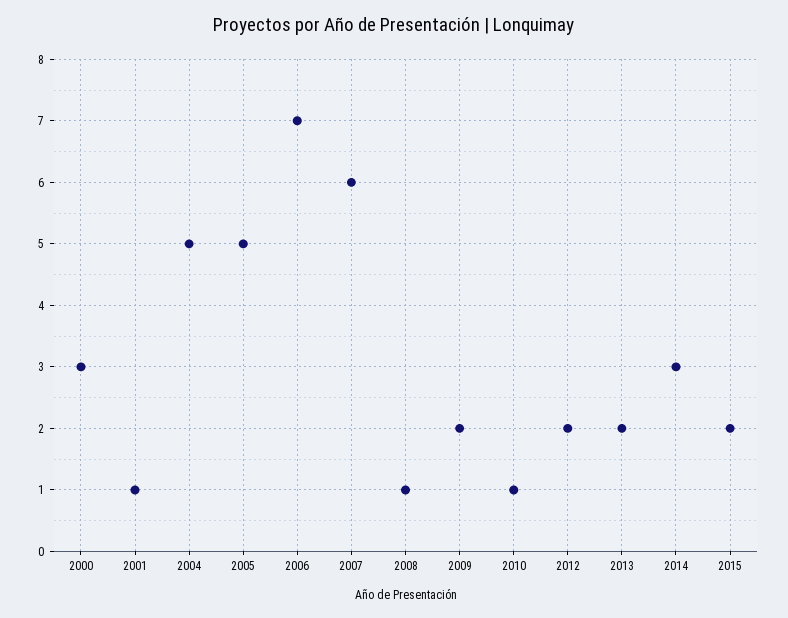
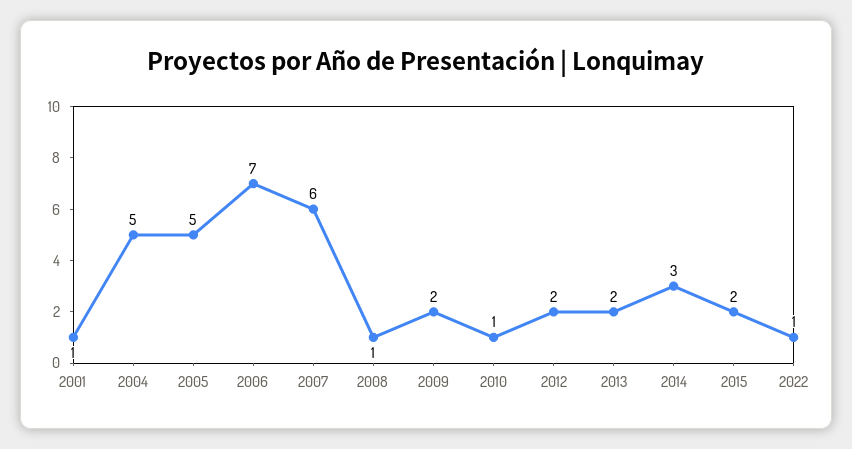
2000: 3 -> none
2022: none -> 1

